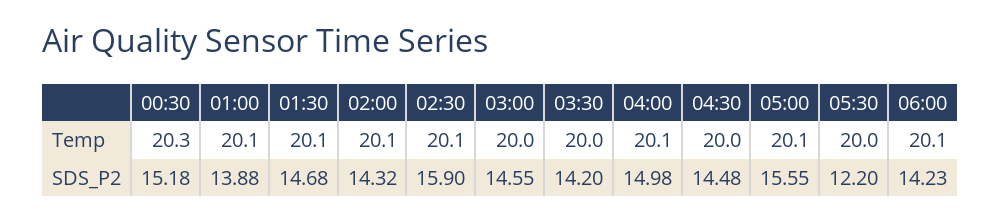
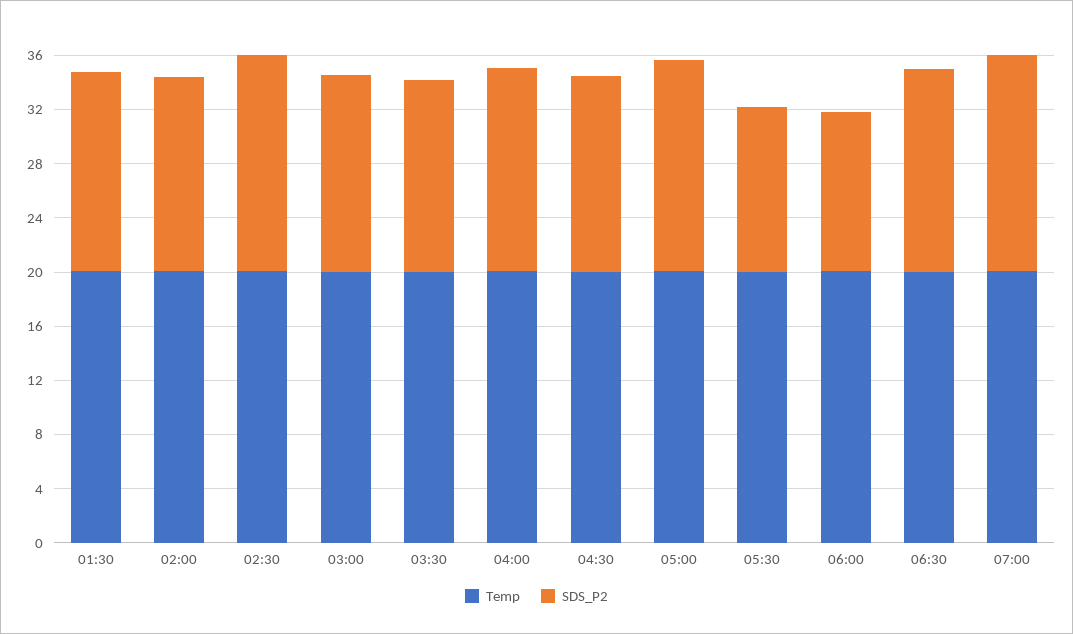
Temp, 00:30: 20.3 -> none
Temp, 01:00: 20.1 -> none
SDS_P2, 00:30: 15.18 -> none
SDS_P2, 01:00: 13.88 -> none
SDS_P2, 06:00: 14.23 -> 12
Temp, 06:30: none -> 20
SDS_P2, 06:30: none -> 15
Temp, 07:00: none -> 20
SDS_P2, 07:00: none -> 16

